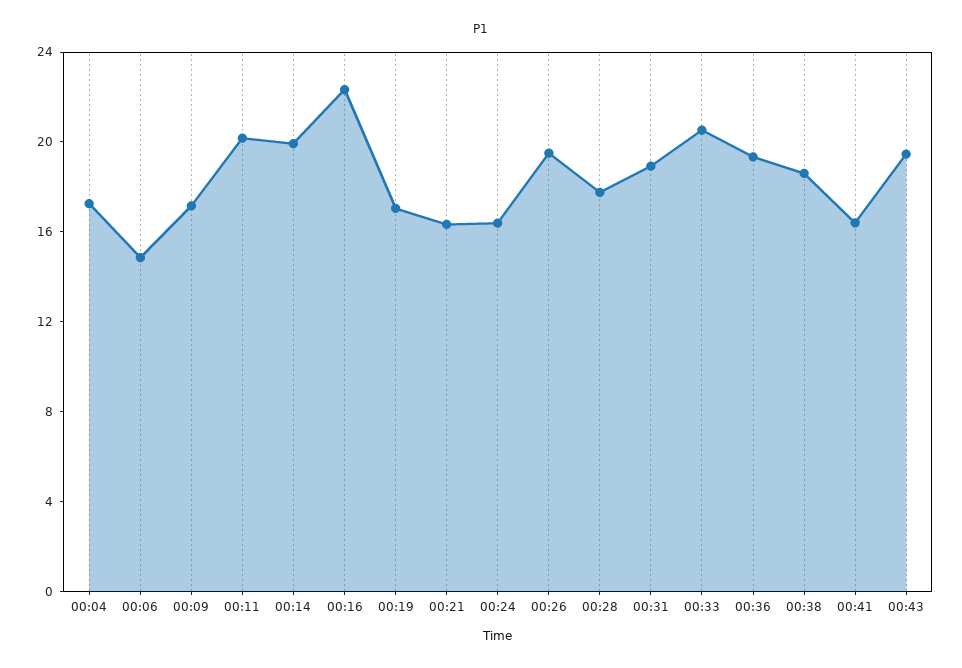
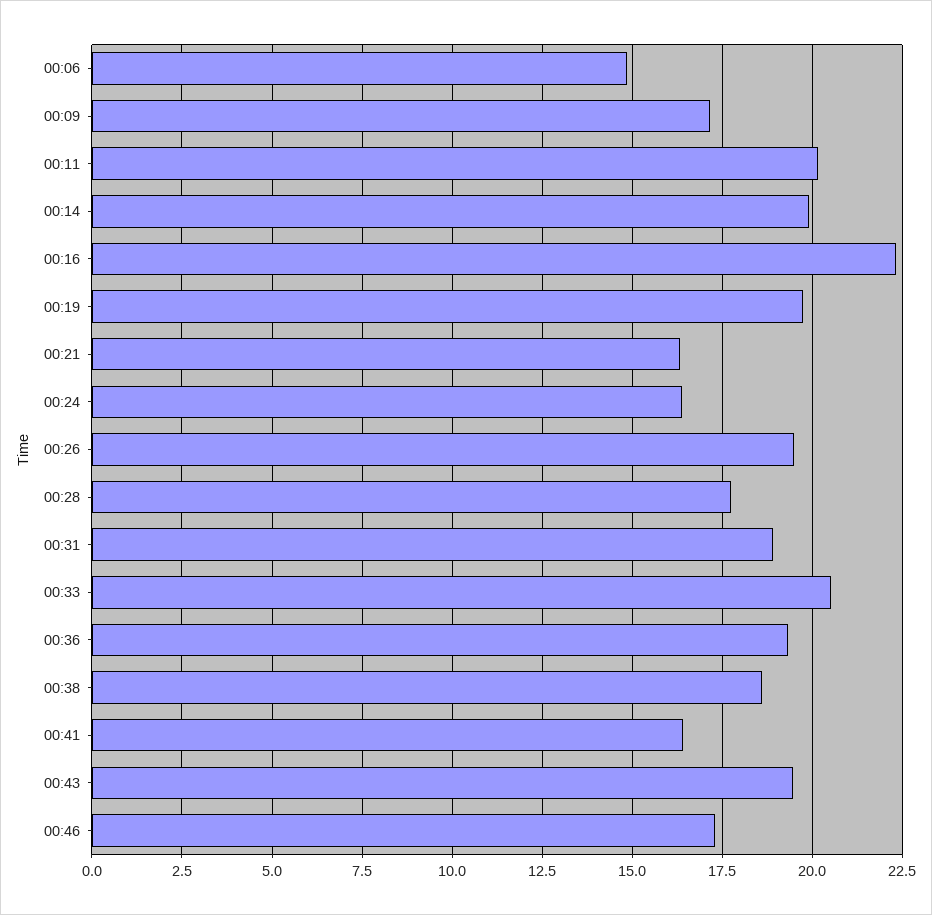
00:04: 17 -> none
00:19: 17 -> 19.75
00:46: none -> 17.25

